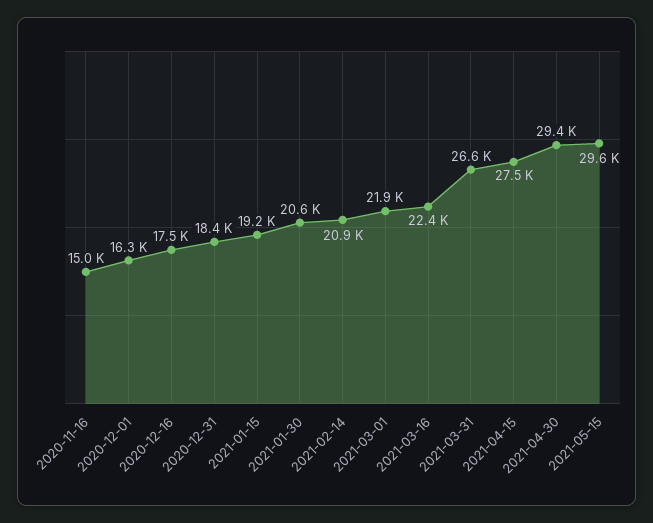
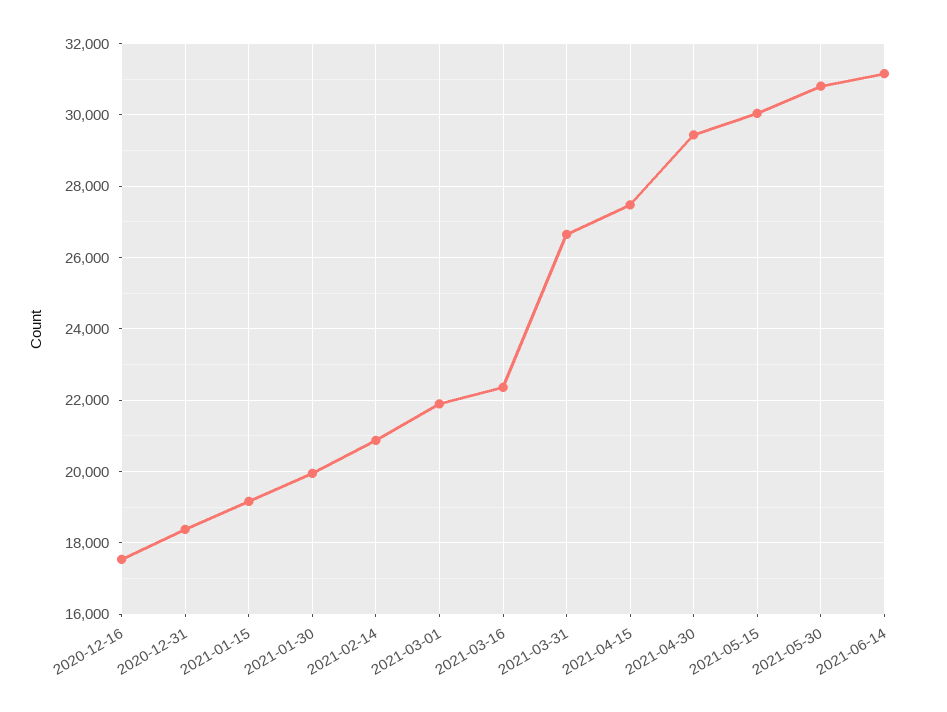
2020-11-16: 15000 -> none
2020-12-01: 16300 -> none
2021-01-30: 20600 -> 20000
2021-05-15: 29600 -> 30000
2021-05-30: none -> 30800
2021-06-14: none -> 31200

